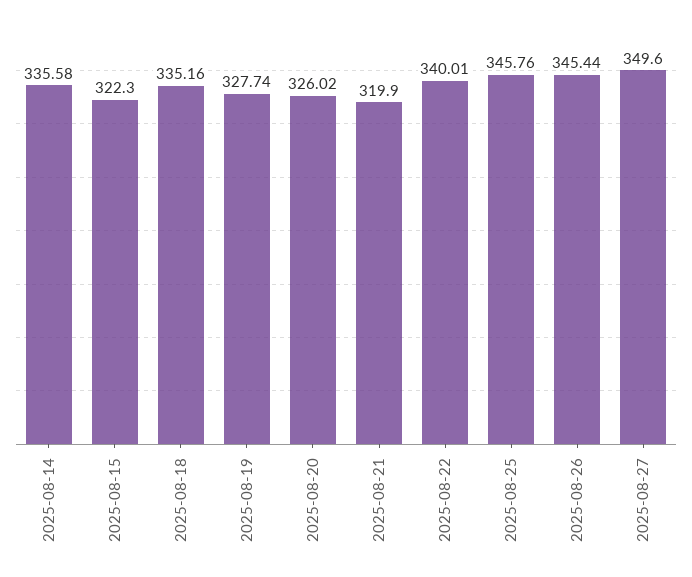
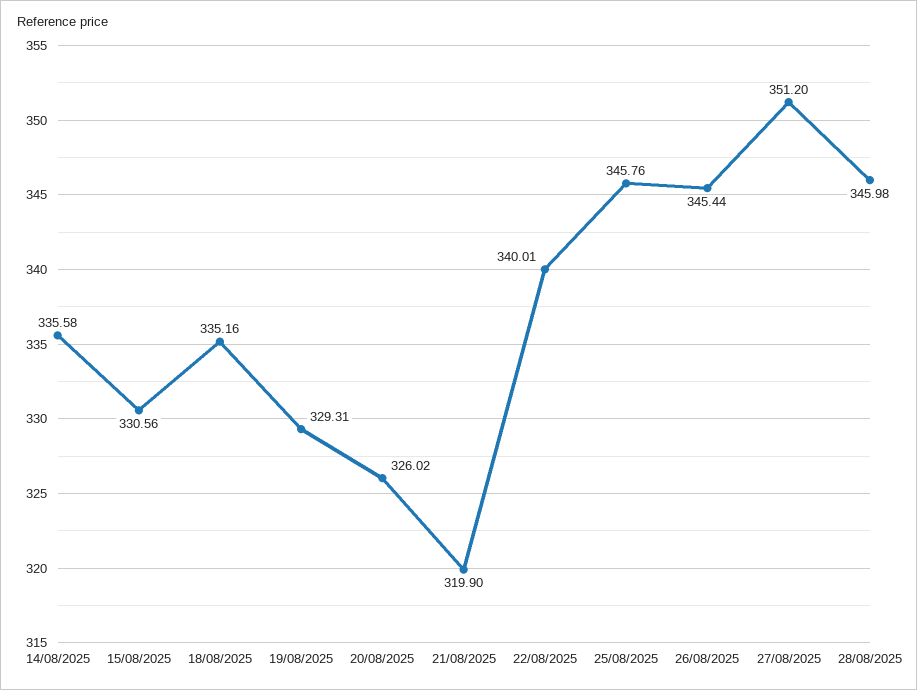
2025-08-15: 322.3 -> 330.56
2025-08-19: 327.74 -> 329.31
2025-08-27: 349.6 -> 351.2
28/08/2025: none -> 345.98

